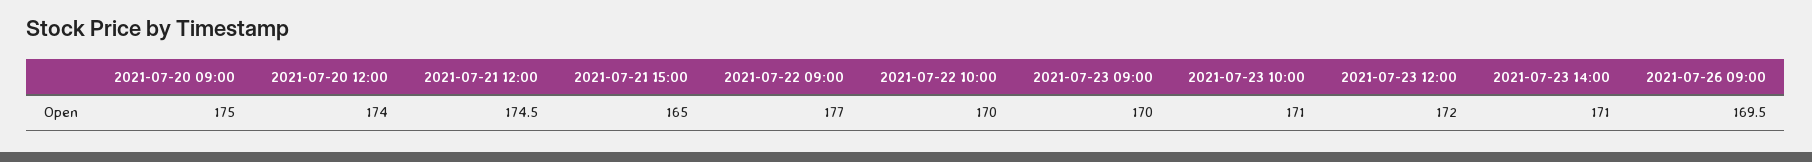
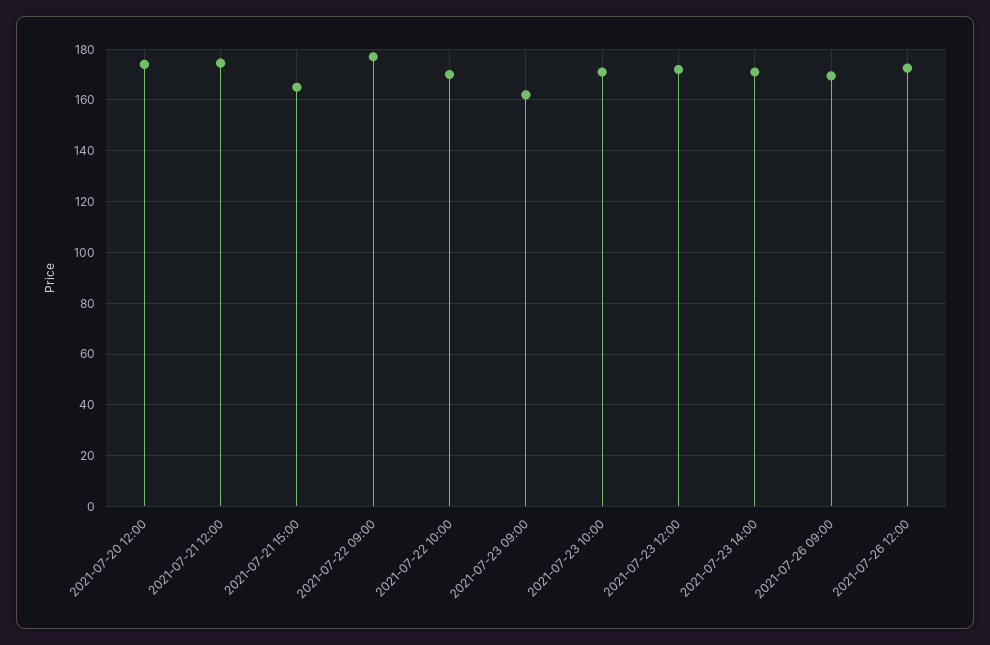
2021-07-20 09:00: 175 -> none
2021-07-23 09:00: 170 -> 162.5
2021-07-26 12:00: none -> 172.5

